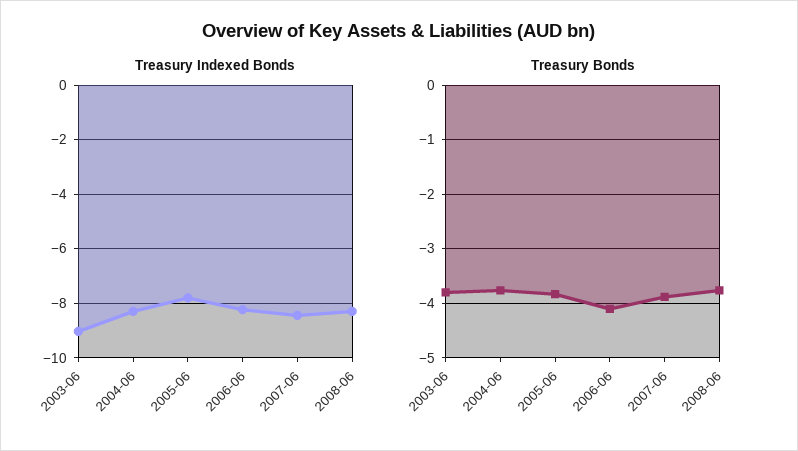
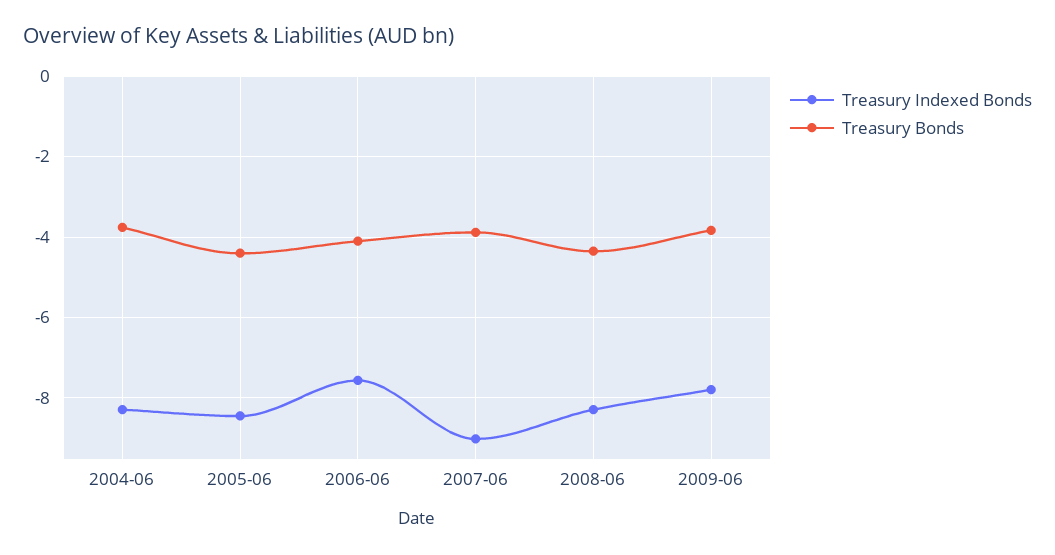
Treasury Indexed Bonds, 2003-06: -9 -> none
Treasury Indexed Bonds, 2005-06: -7.75 -> -8.4
Treasury Indexed Bonds, 2006-06: -8.25 -> -7.6
Treasury Indexed Bonds, 2007-06: -8.5 -> -9
Treasury Bonds, 2003-06: -3.8 -> none
Treasury Bonds, 2005-06: -3.8 -> -4.4
Treasury Bonds, 2008-06: -3.8 -> -4.4
Treasury Indexed Bonds, 2009-06: none -> -7.8
Treasury Bonds, 2009-06: none -> -3.8

